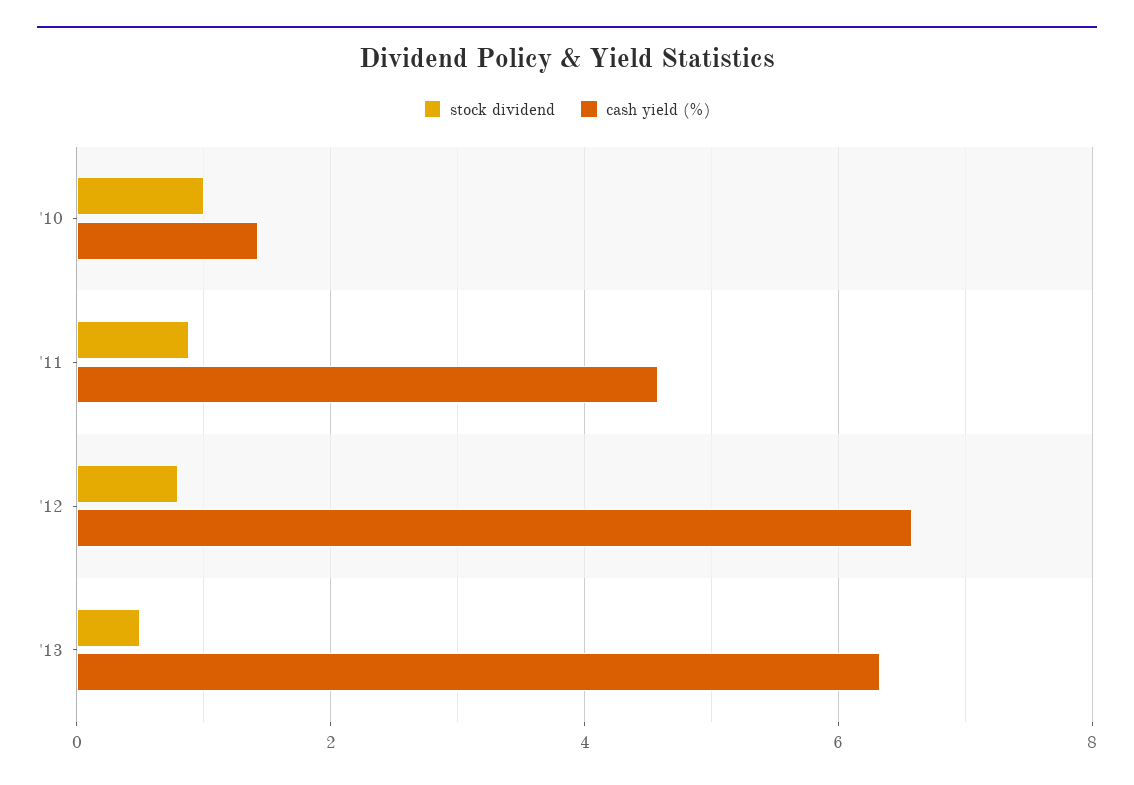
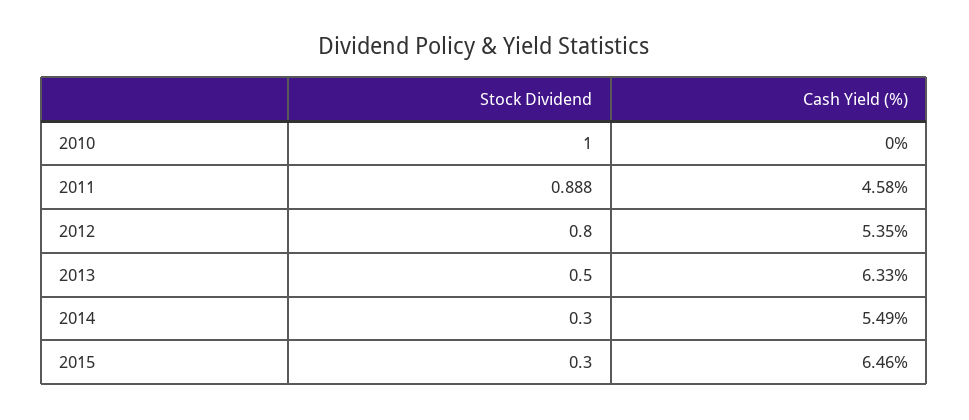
cash yield (%), '10: 1.4 -> 0
cash yield (%), '12: 6.6 -> 5.35
stock dividend, 2014: none -> 0.3
cash yield (%), 2014: none -> 5.49
stock dividend, 2015: none -> 0.3
cash yield (%), 2015: none -> 6.46

